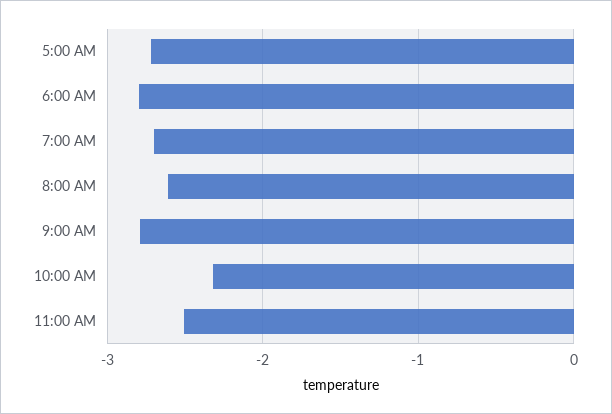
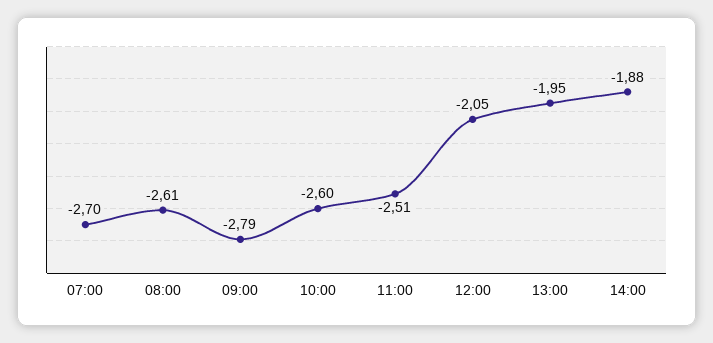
5:00 AM: -2.7 -> none
6:00 AM: -2.8 -> none
10:00 AM: -2.3 -> -2.6
12:00: none -> -2.05
13:00: none -> -1.95
14:00: none -> -1.88

